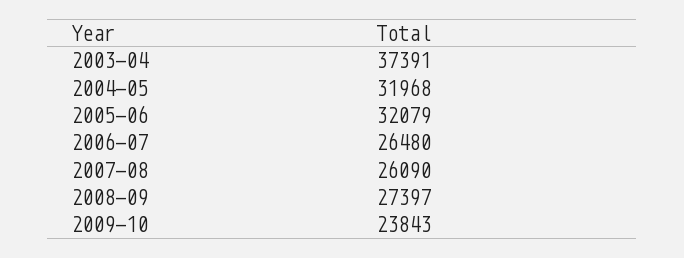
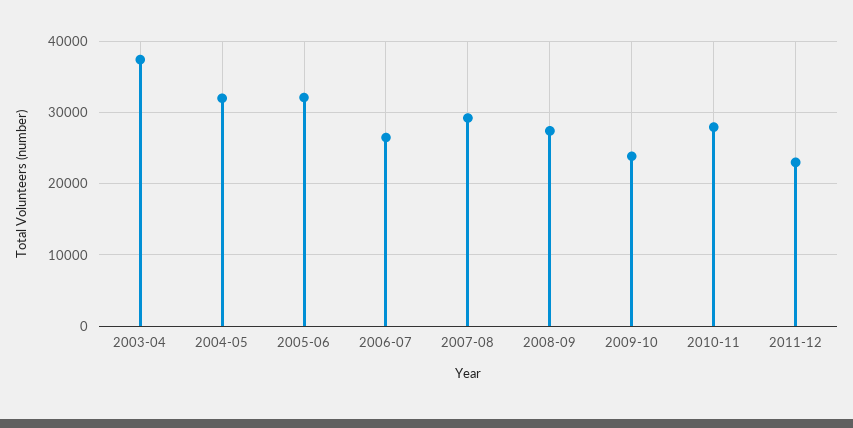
2007-08: 26090 -> 29000
2010-11: none -> 28000
2011-12: none -> 23000

